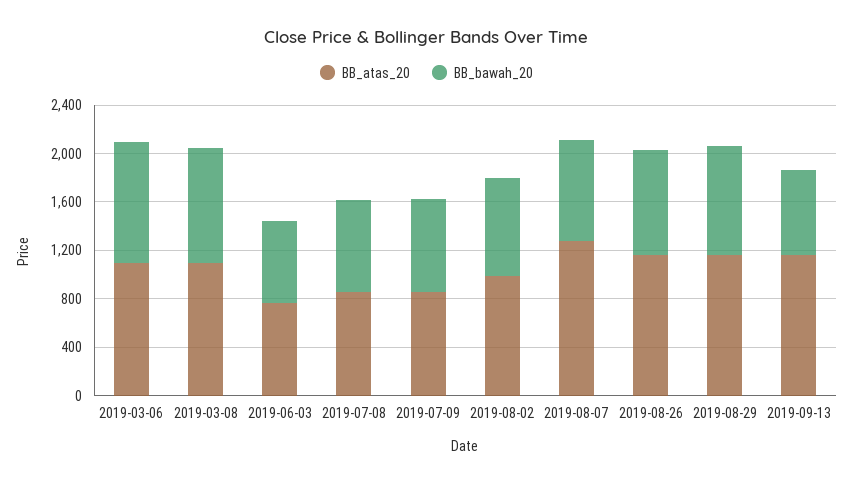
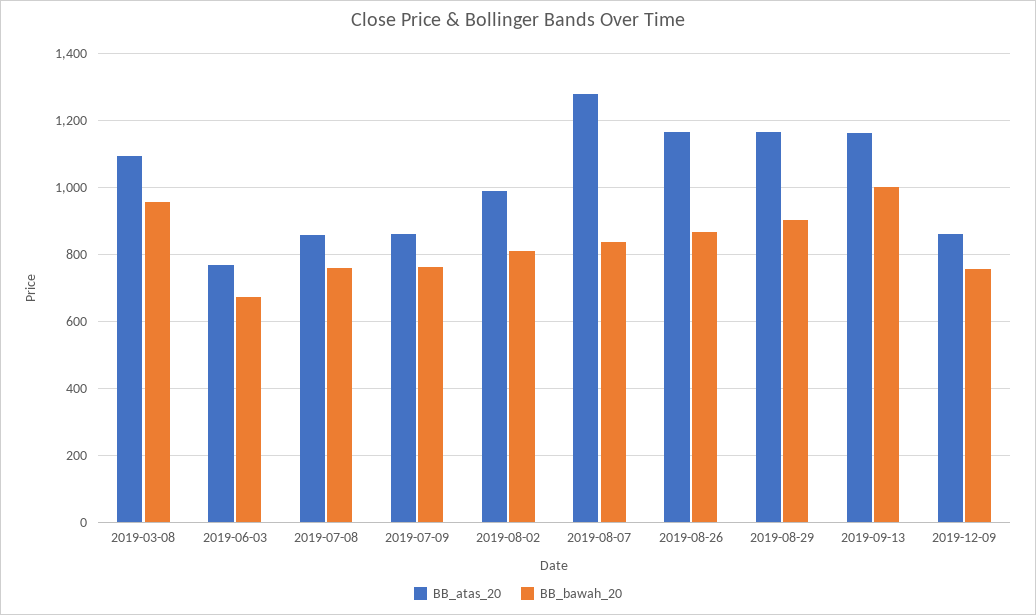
BB_atas_20, 2019-03-06: 1100 -> none
BB_bawah_20, 2019-03-06: 1000 -> none
BB_bawah_20, 2019-09-13: 700 -> 1000
BB_atas_20, 2019-12-09: none -> 860
BB_bawah_20, 2019-12-09: none -> 760

